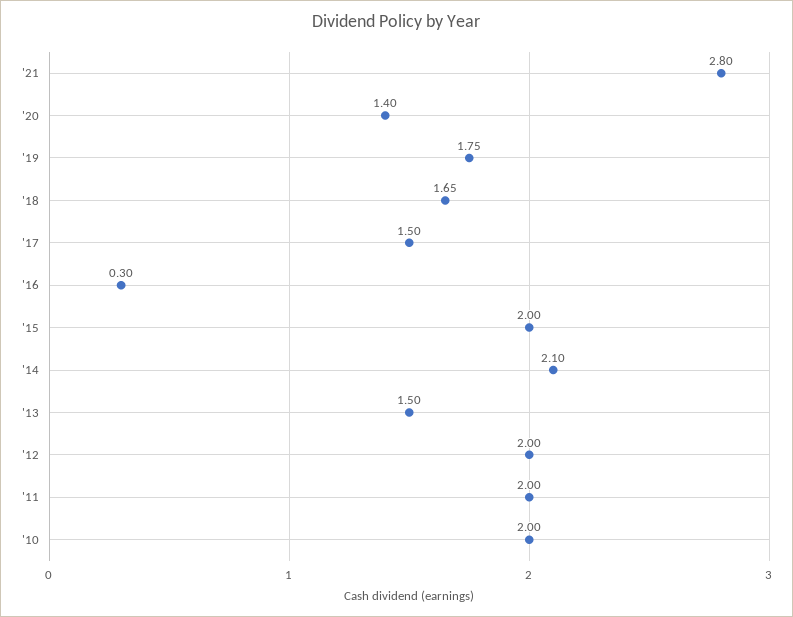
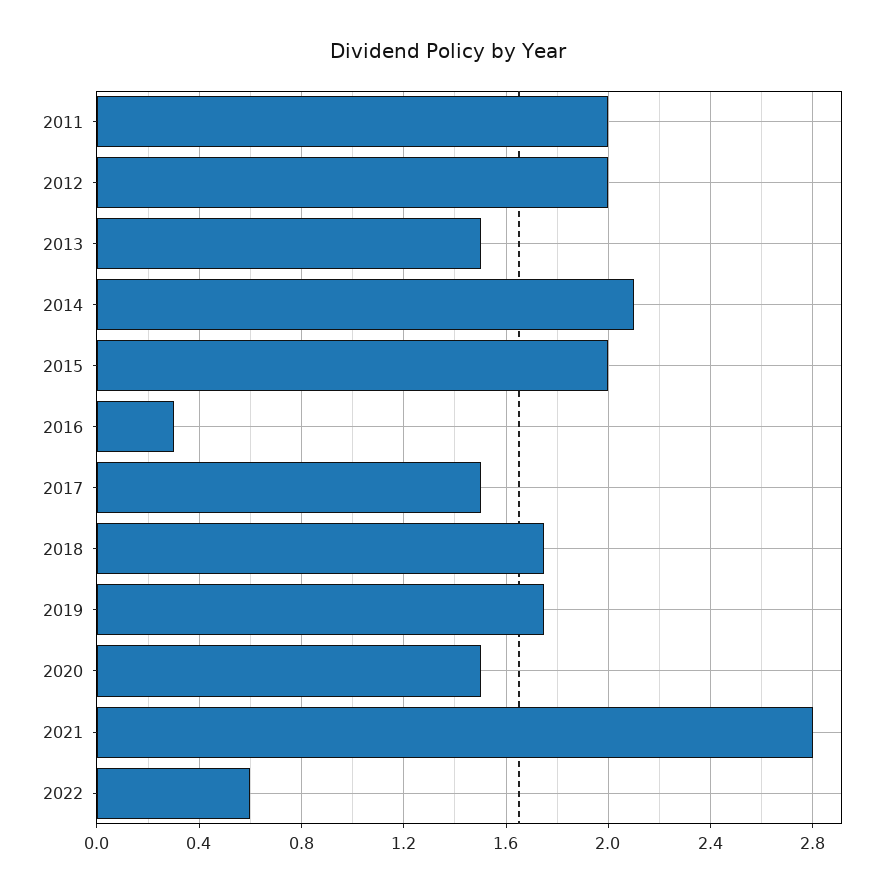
'20: 1.4 -> 1.5
'18: 1.65 -> 1.75
'10: 2 -> none
2022: none -> 0.6

